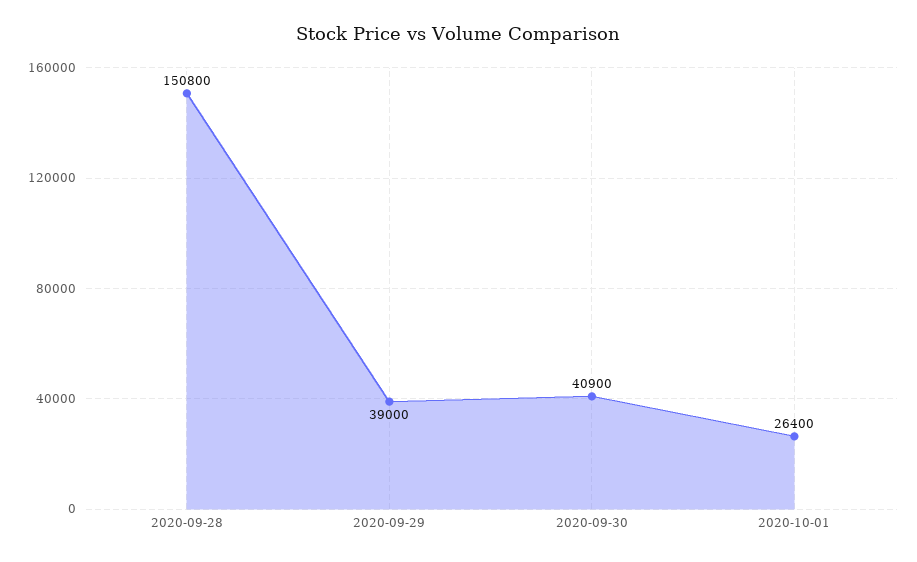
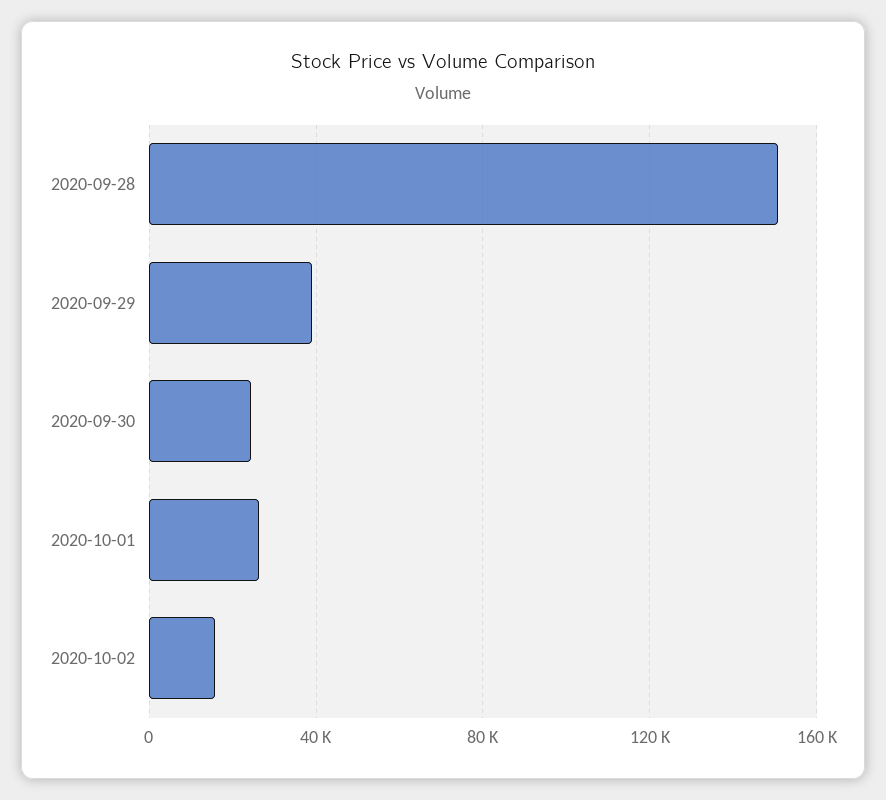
2020-09-30: 40900 -> 25000
2020-10-02: none -> 15000

